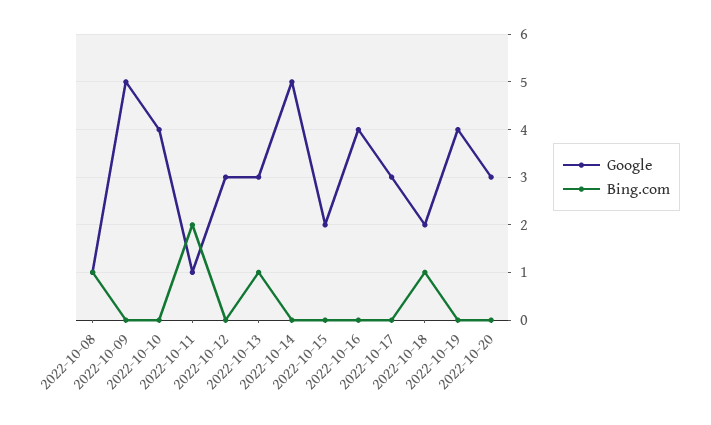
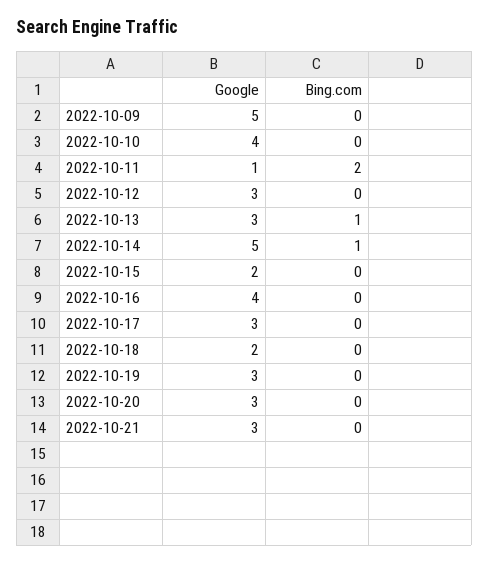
Google, 2022-10-08: 1 -> none
Bing.com, 2022-10-08: 1 -> none
Bing.com, 2022-10-14: 0 -> 1
Bing.com, 2022-10-18: 1 -> 0
Google, 2022-10-19: 4 -> 3
Google, 2022-10-21: none -> 3
Bing.com, 2022-10-21: none -> 0

